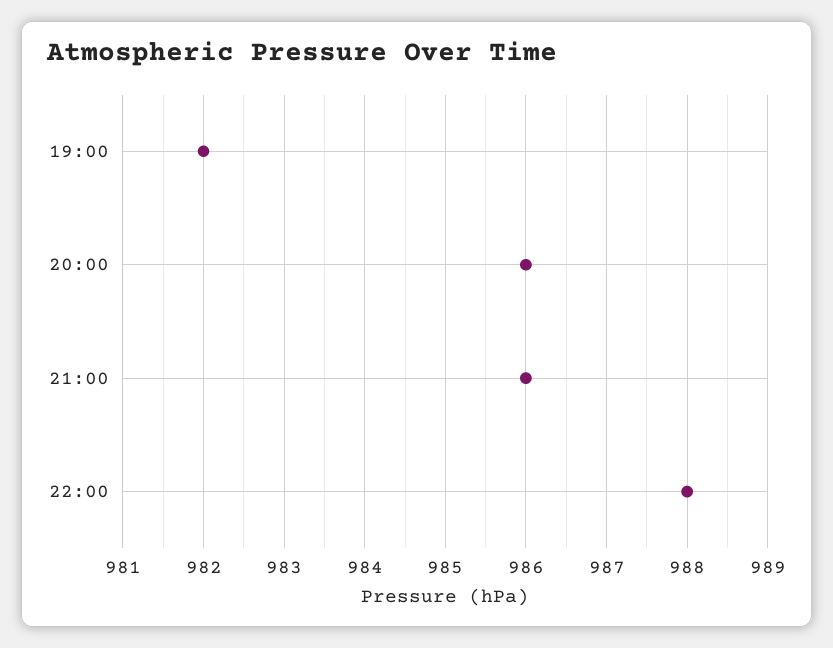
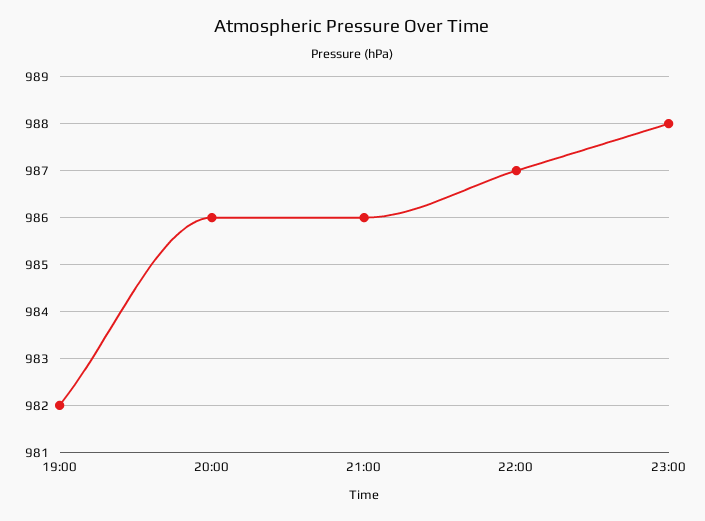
22:00: 988 -> 987
23:00: none -> 988

